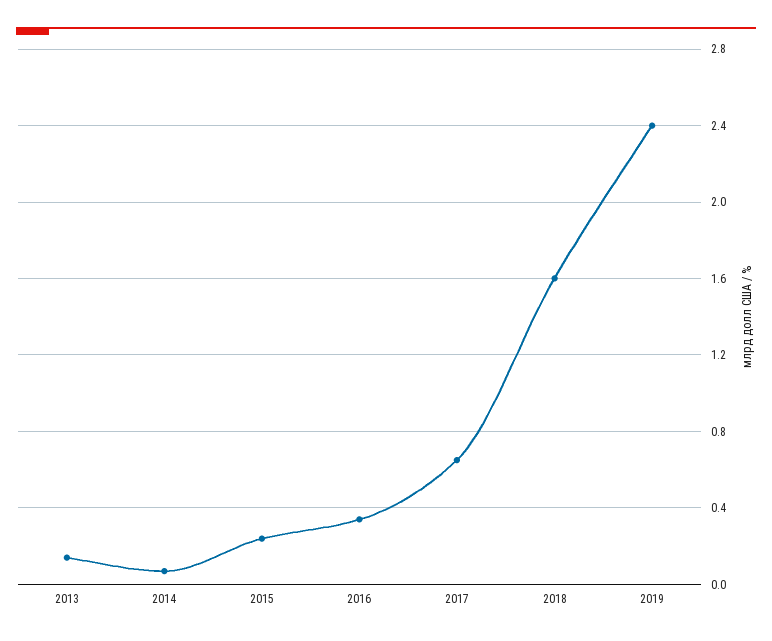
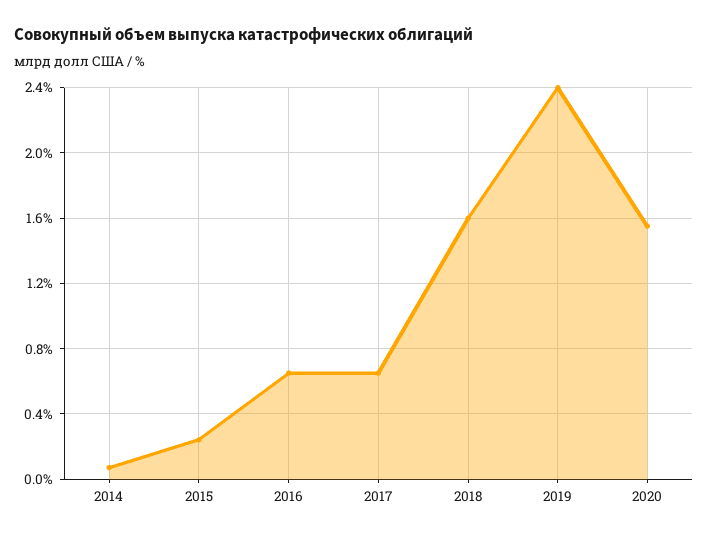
2013: 0.15 -> none
2016: 0.35 -> 0.65
2020: none -> 1.55

